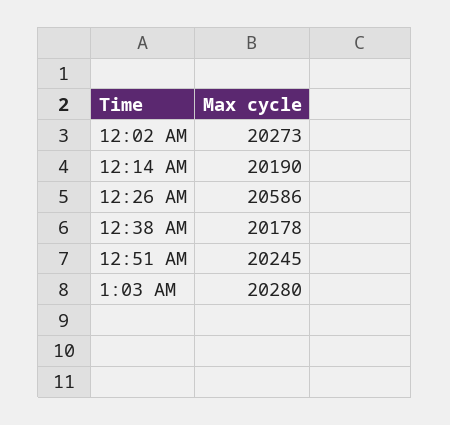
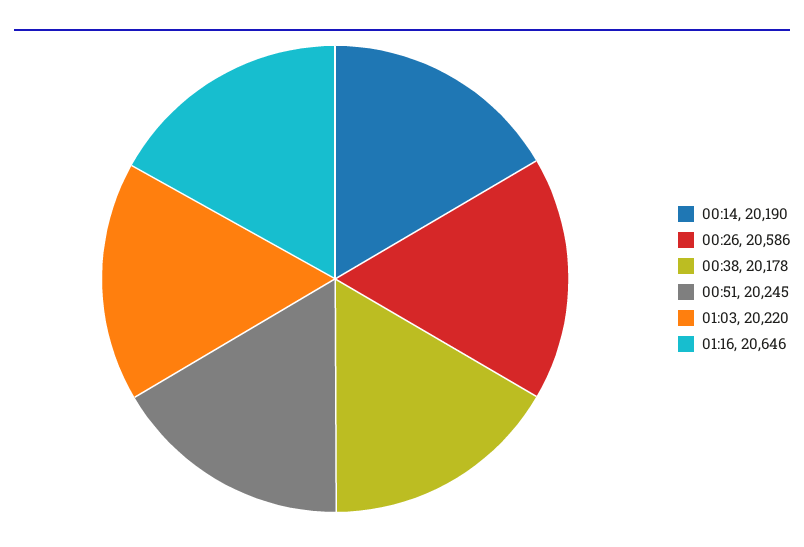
12:02 AM: 20273 -> none
1:03 AM: 20280 -> 20220
01:16: none -> 20646

